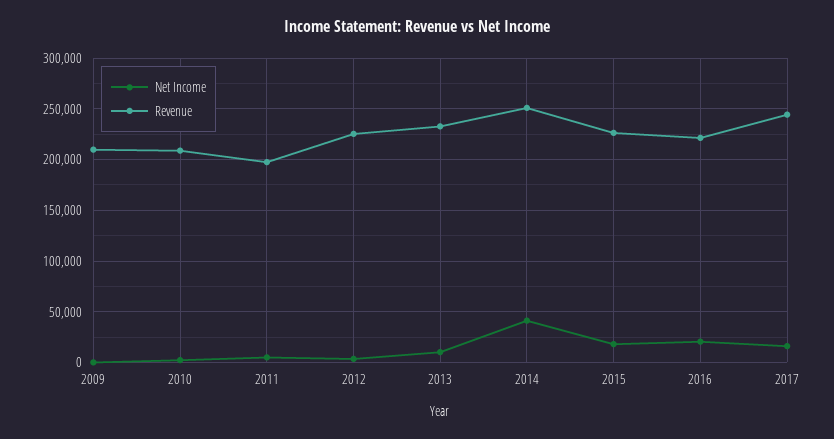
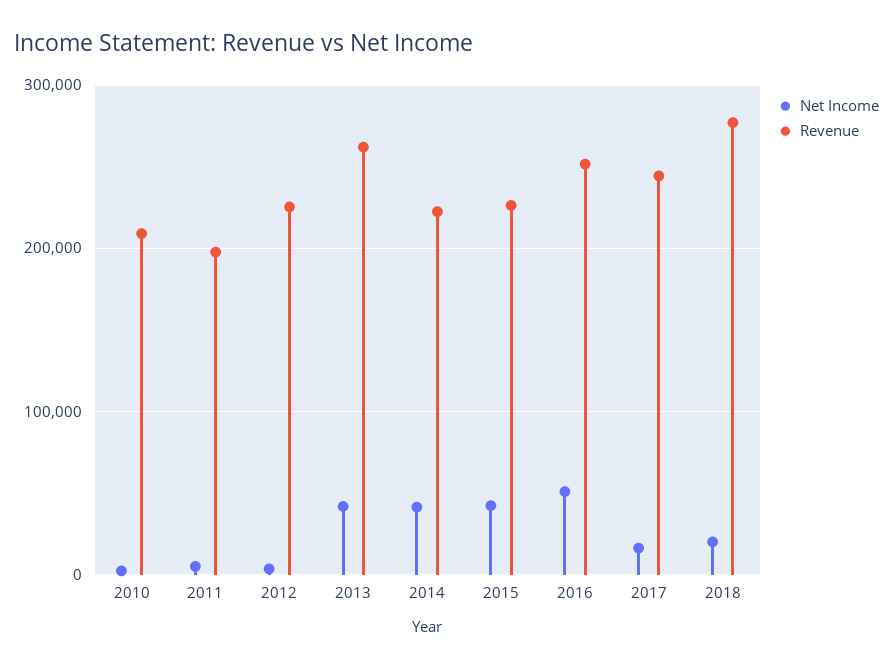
Net Income, 2009: 0 -> none
Revenue, 2009: 210000 -> none
Net Income, 2013: 10000 -> 40000
Revenue, 2013: 230000 -> 260000
Revenue, 2014: 250000 -> 220000
Net Income, 2015: 20000 -> 40000
Net Income, 2016: 20000 -> 50000
Revenue, 2016: 220000 -> 250000
Net Income, 2018: none -> 20000
Revenue, 2018: none -> 280000

